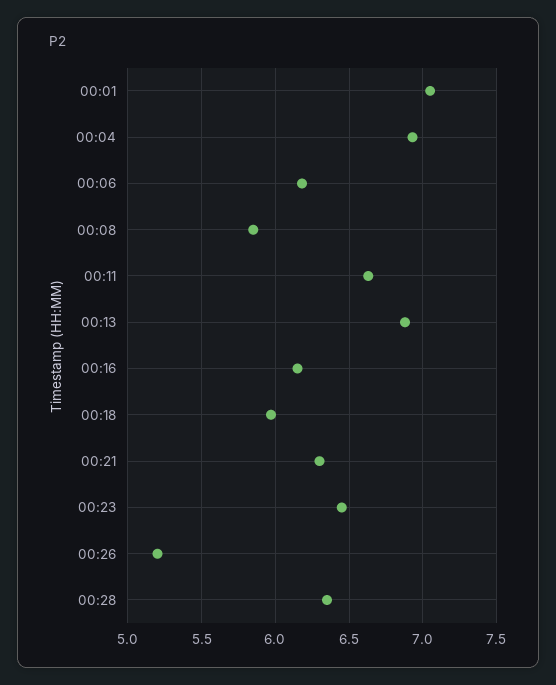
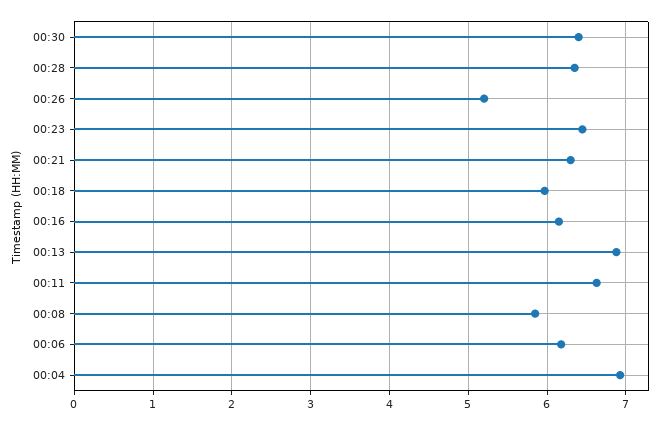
00:01: 7.05 -> none
00:30: none -> 6.4

